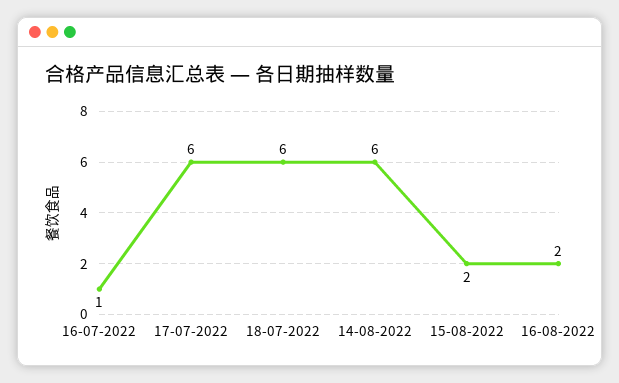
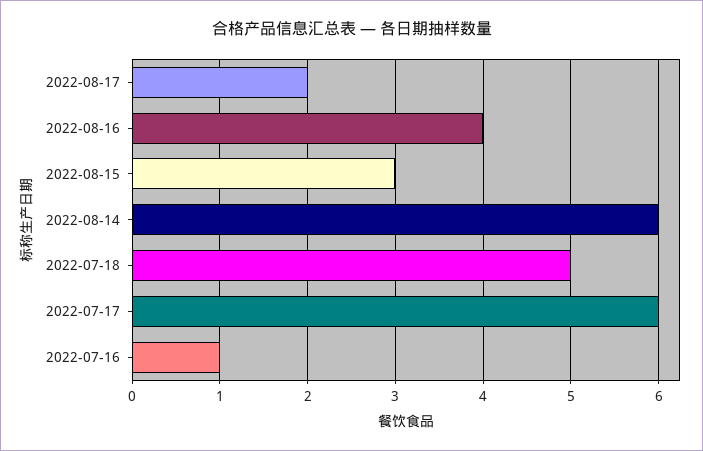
18-07-2022: 6 -> 5
15-08-2022: 2 -> 3
16-08-2022: 2 -> 4
2022-08-17: none -> 2

